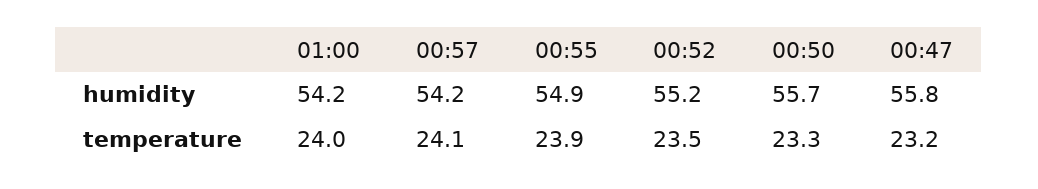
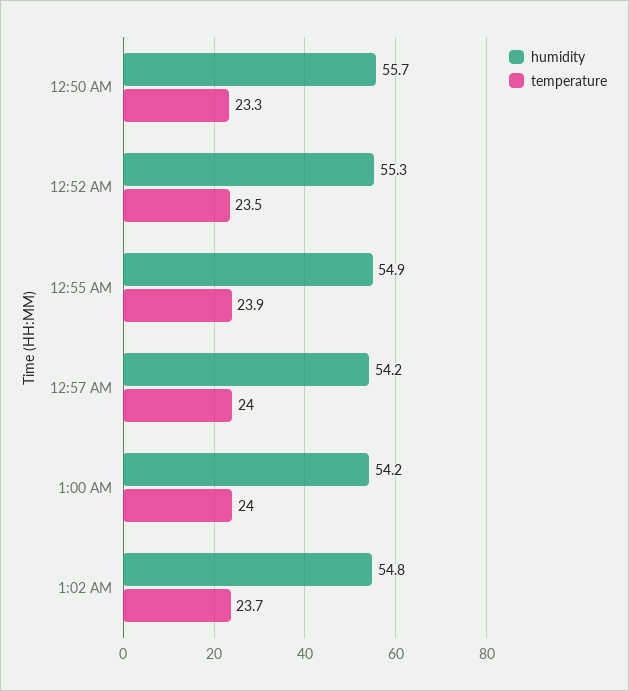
humidity, 00:52: 55.2 -> 55.3
humidity, 00:47: 55.8 -> none
temperature, 00:57: 24.1 -> 24
temperature, 00:47: 23.2 -> none
humidity, 1:02 AM: none -> 54.8
temperature, 1:02 AM: none -> 23.7

